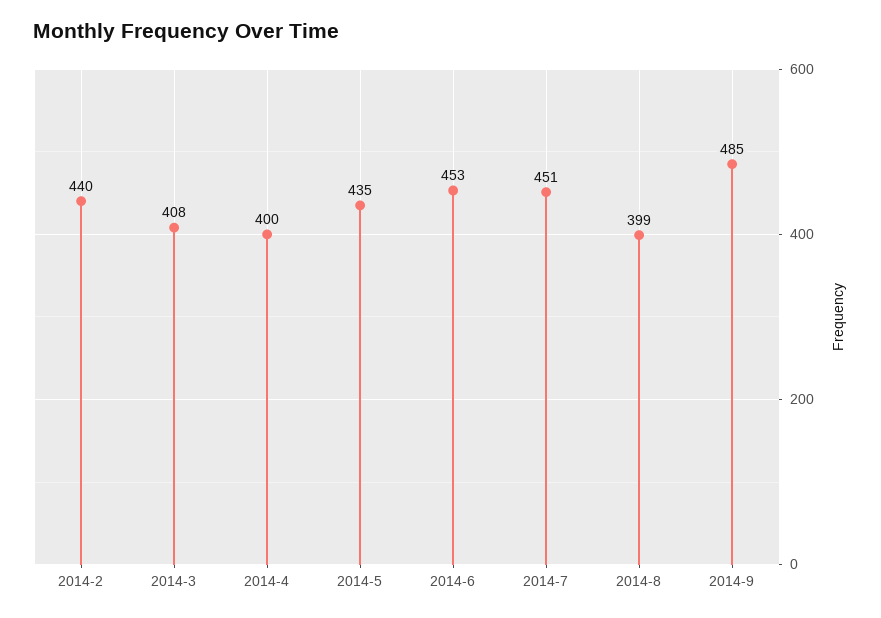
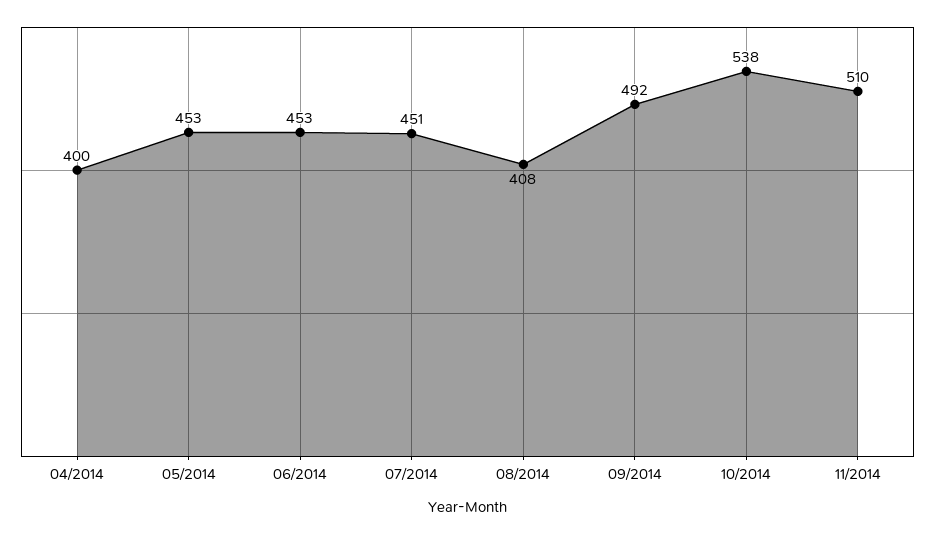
2014-2: 440 -> none
2014-3: 408 -> none
2014-5: 435 -> 453
2014-8: 399 -> 408
2014-9: 485 -> 492
10/2014: none -> 538
11/2014: none -> 510

